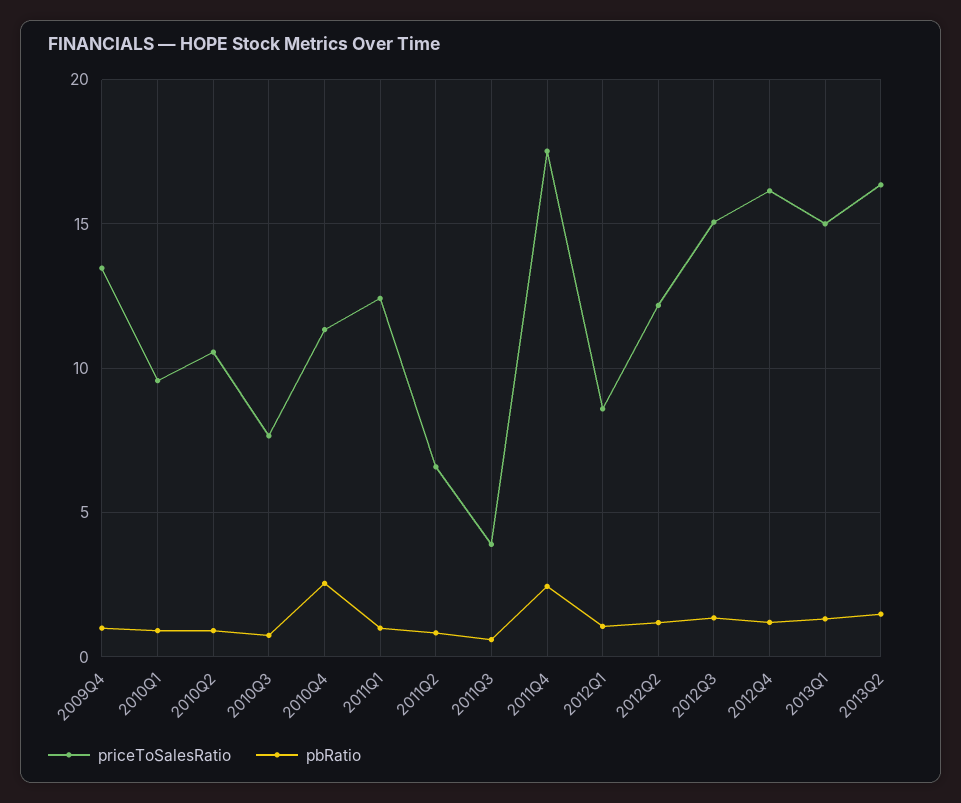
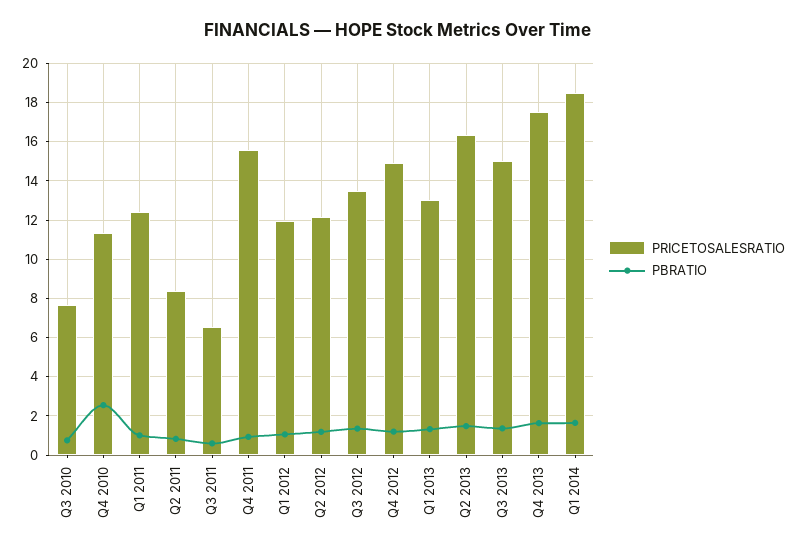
priceToSalesRatio, 2009Q4: 13.5 -> none
pbRatio, 2009Q4: 1 -> none
priceToSalesRatio, 2010Q1: 9.5 -> none
pbRatio, 2010Q1: 1 -> none
priceToSalesRatio, 2010Q2: 10.5 -> none
pbRatio, 2010Q2: 1 -> none
priceToSalesRatio, 2011Q2: 6.5 -> 8.5
priceToSalesRatio, 2011Q3: 4 -> 6.5
priceToSalesRatio, 2011Q4: 17.5 -> 15.5
pbRatio, 2011Q4: 2.5 -> 1
priceToSalesRatio, 2012Q1: 8.5 -> 12
priceToSalesRatio, 2012Q3: 15 -> 13.5
priceToSalesRatio, 2012Q4: 16 -> 15
priceToSalesRatio, 2013Q1: 15 -> 13
priceToSalesRatio, Q3 2013: none -> 15
pbRatio, Q3 2013: none -> 1.5
priceToSalesRatio, Q4 2013: none -> 17.5
pbRatio, Q4 2013: none -> 1.5
priceToSalesRatio, Q1 2014: none -> 18.5
pbRatio, Q1 2014: none -> 1.5

